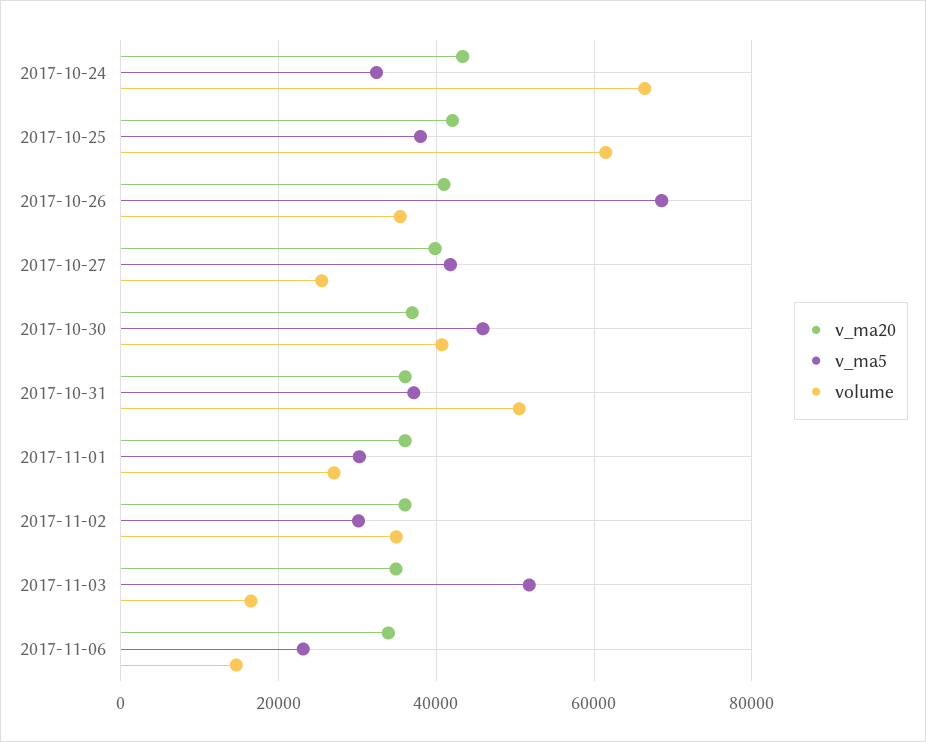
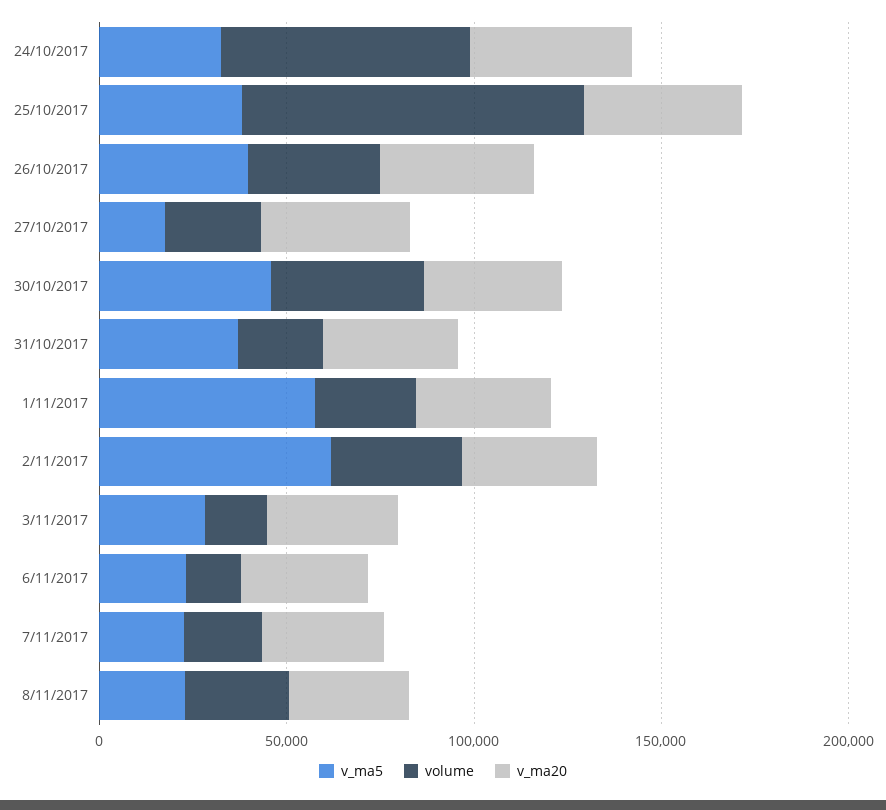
volume, 2017-10-25: 62000 -> 90000
v_ma5, 2017-10-26: 68000 -> 40000
v_ma5, 2017-10-27: 42000 -> 20000
volume, 2017-10-31: 50000 -> 20000
v_ma5, 2017-11-01: 30000 -> 60000
v_ma5, 2017-11-02: 30000 -> 60000
v_ma5, 2017-11-03: 52000 -> 30000
v_ma5, 7/11/2017: none -> 20000
volume, 7/11/2017: none -> 20000
v_ma20, 7/11/2017: none -> 30000
v_ma5, 8/11/2017: none -> 20000
volume, 8/11/2017: none -> 30000
v_ma20, 8/11/2017: none -> 30000

